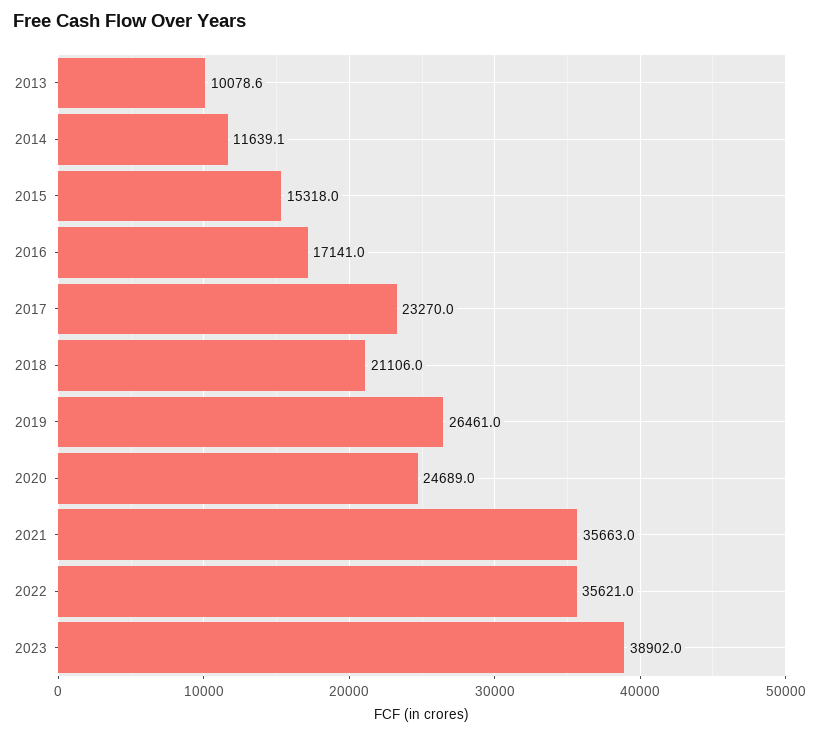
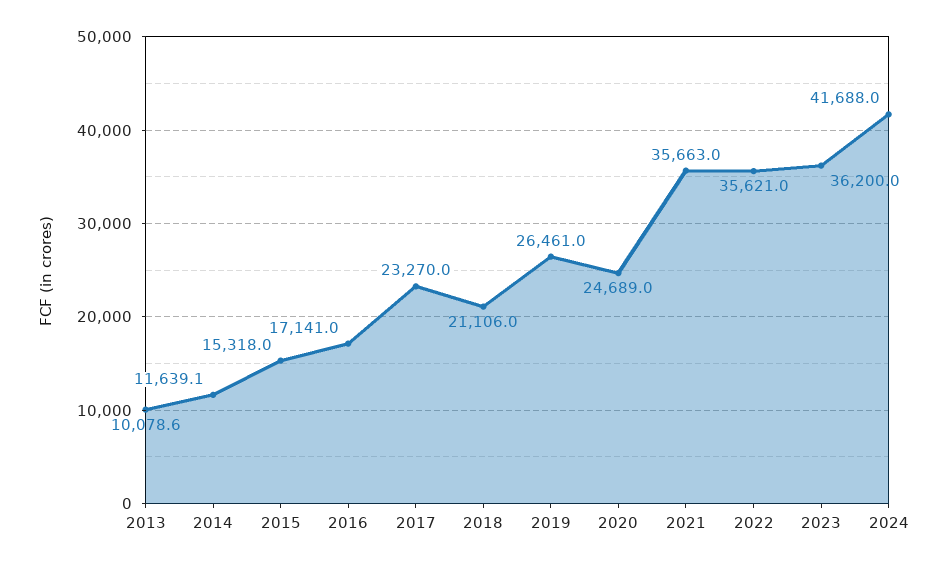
2023: 38902 -> 36200
2024: none -> 41688

